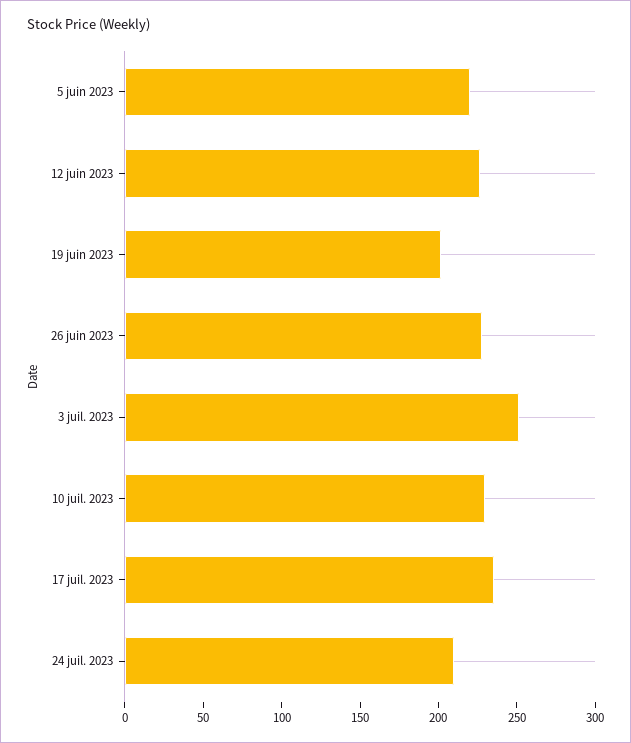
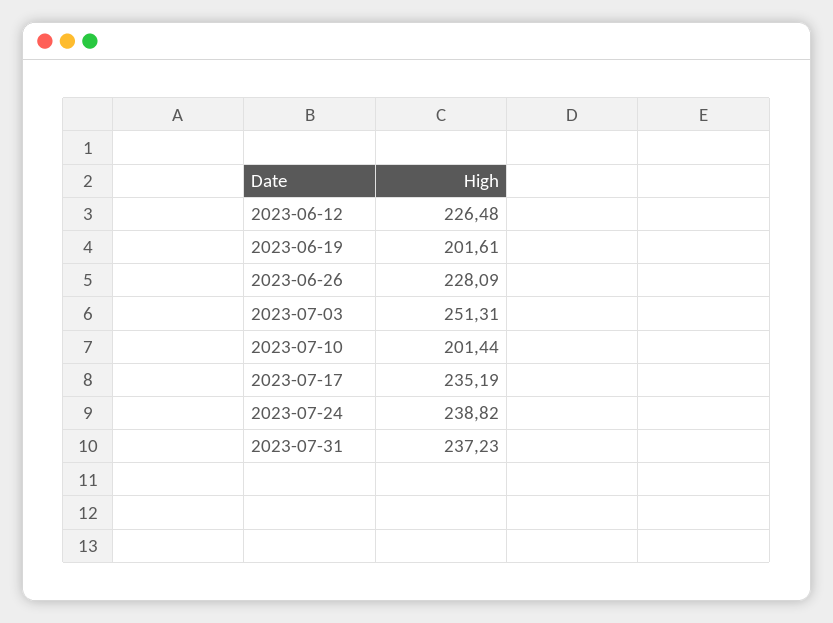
5 juin 2023: 220 -> none
10 juil. 2023: 230 -> 201.44
24 juil. 2023: 210 -> 238.82
2023-07-31: none -> 237.23

